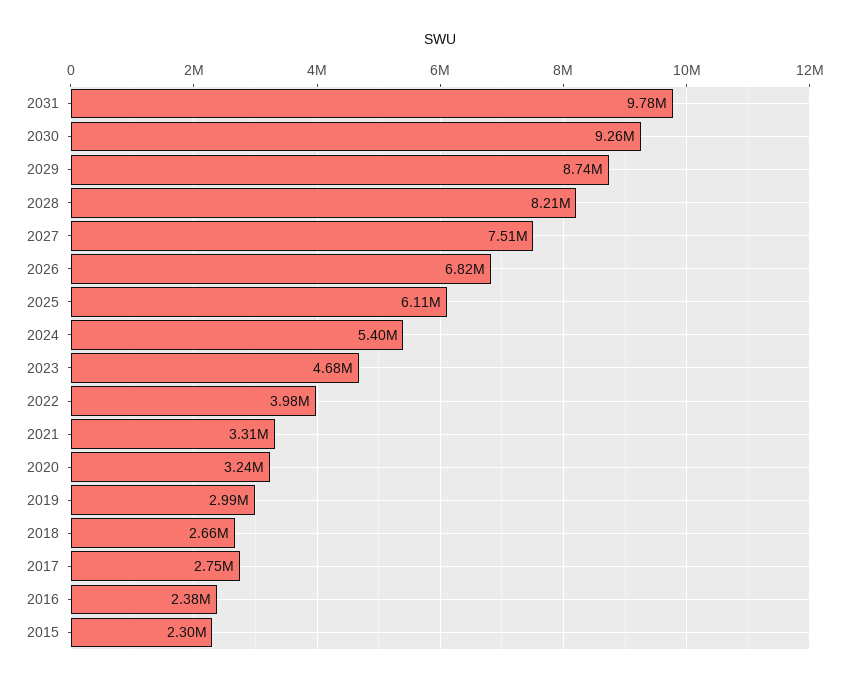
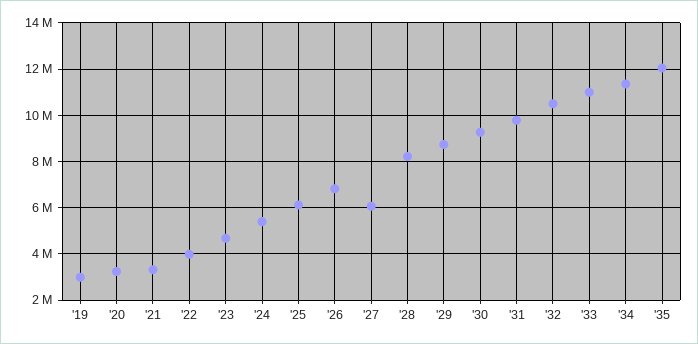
2027: 7510000 -> 6000000
2018: 2660000 -> none
2017: 2750000 -> none
2016: 2380000 -> none
2015: 2300000 -> none
'32: none -> 10500000
'33: none -> 11000000
'34: none -> 11500000
'35: none -> 12000000

